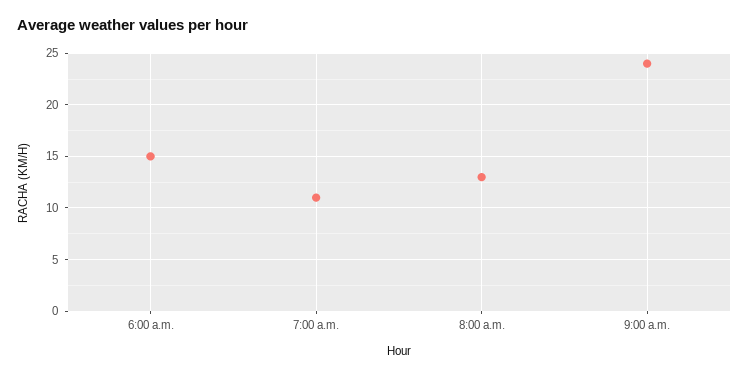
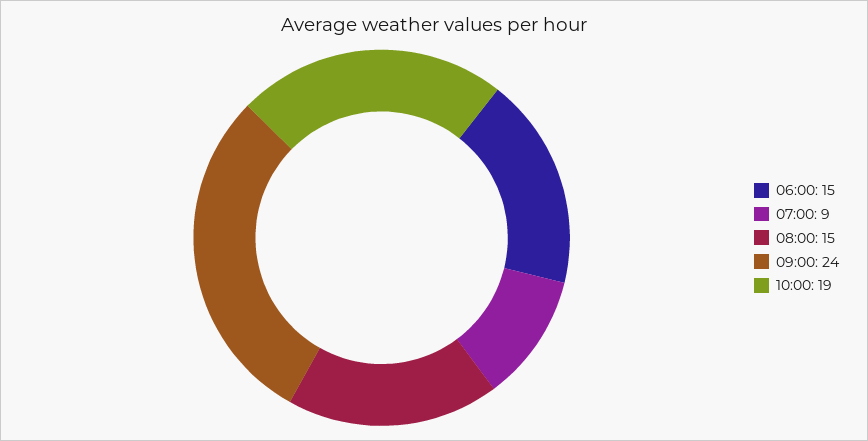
7:00 a.m.: 11 -> 9
8:00 a.m.: 13 -> 15
10:00: none -> 19

